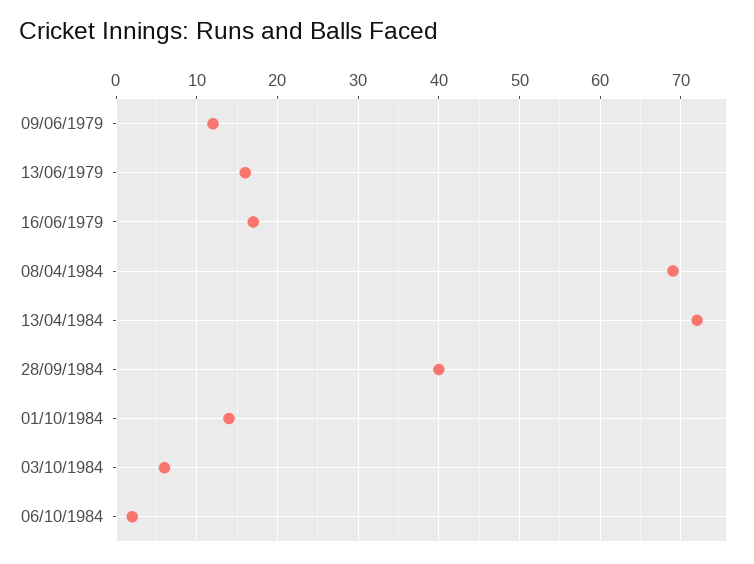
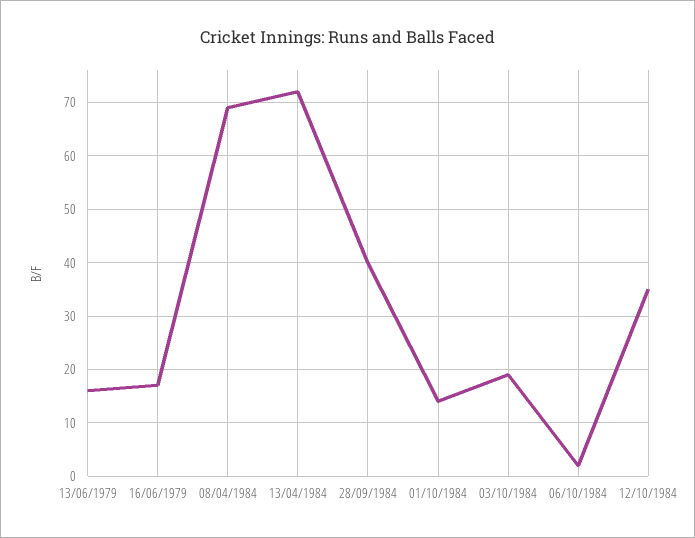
09/06/1979: 12 -> none
03/10/1984: 6 -> 20
12/10/1984: none -> 35

